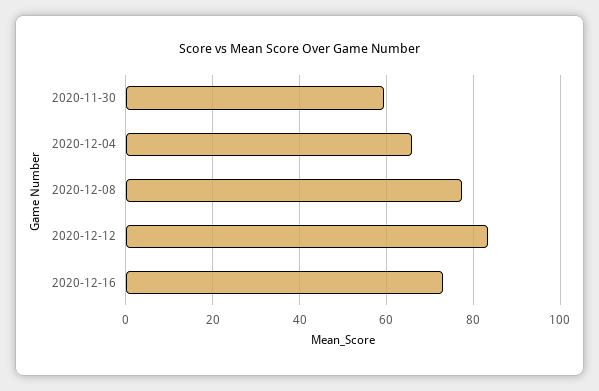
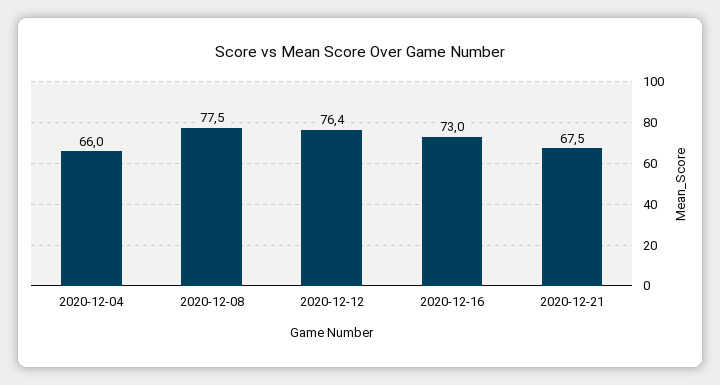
2020-11-30: 60 -> none
2020-12-12: 84 -> 76.4
2020-12-21: none -> 67.5

